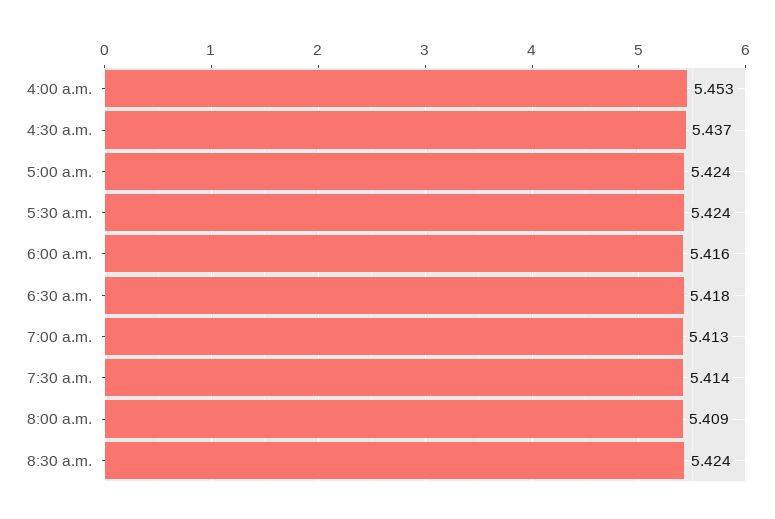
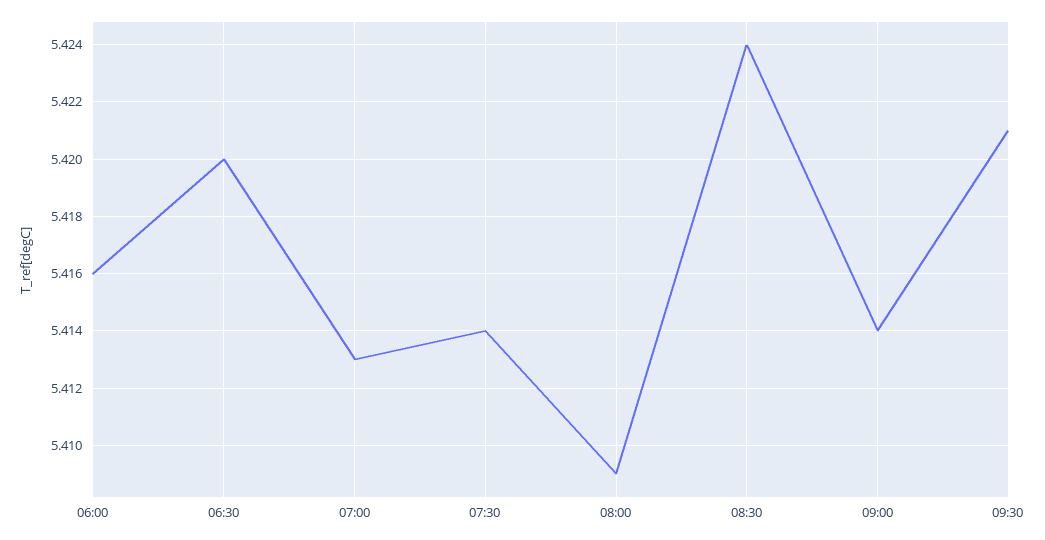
4:00 a.m.: 5.453 -> none
4:30 a.m.: 5.437 -> none
5:00 a.m.: 5.424 -> none
5:30 a.m.: 5.424 -> none
6:30 a.m.: 5.418 -> 5.42
09:00: none -> 5.414
09:30: none -> 5.421

